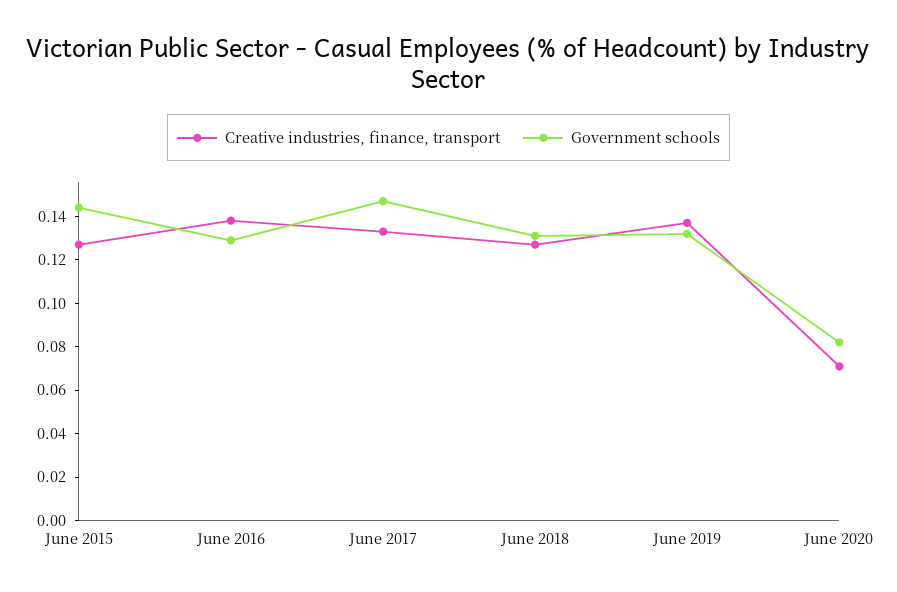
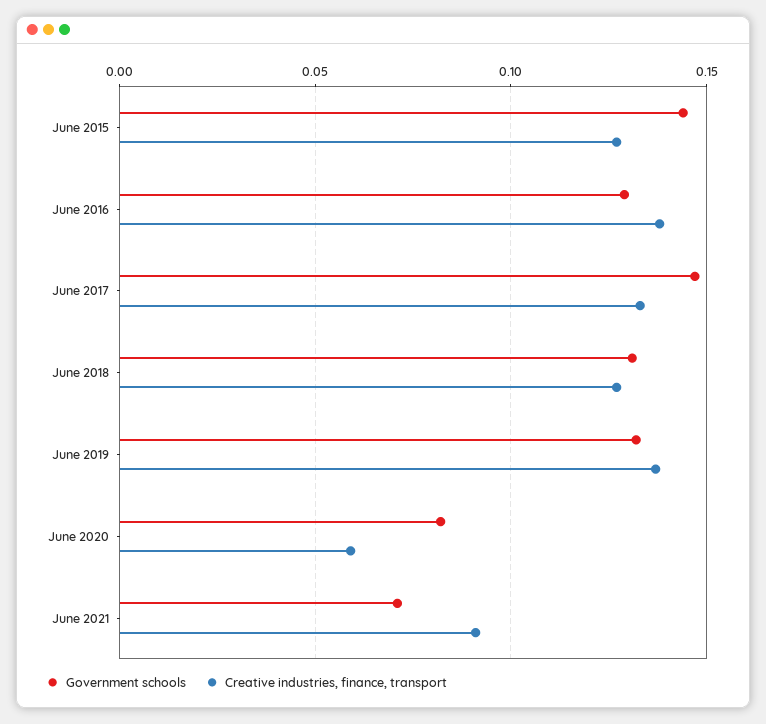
Creative industries, finance, transport, June 2020: 0.07 -> 0.06
Government schools, June 2021: none -> 0.07
Creative industries, finance, transport, June 2021: none -> 0.09

